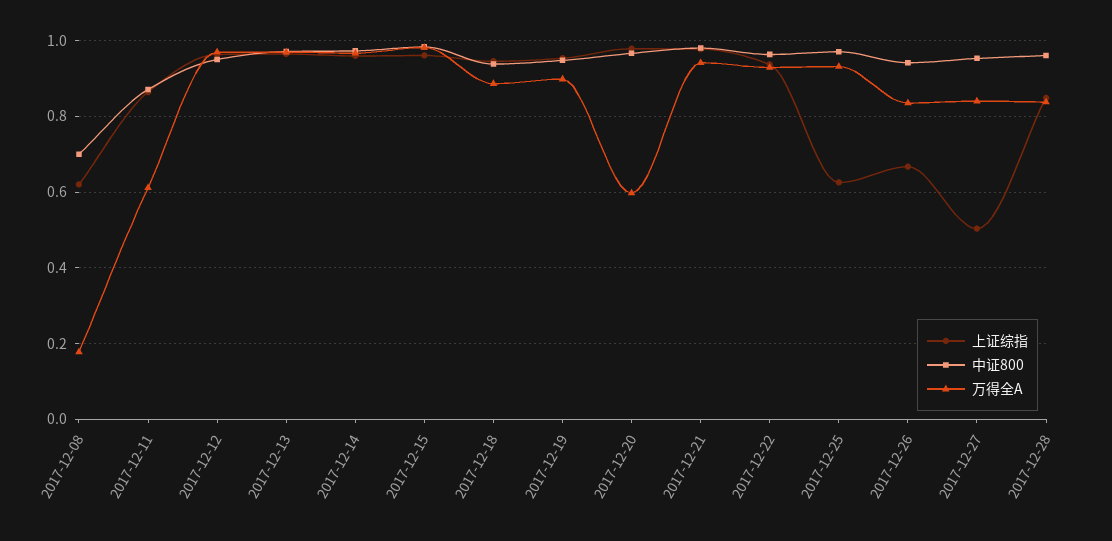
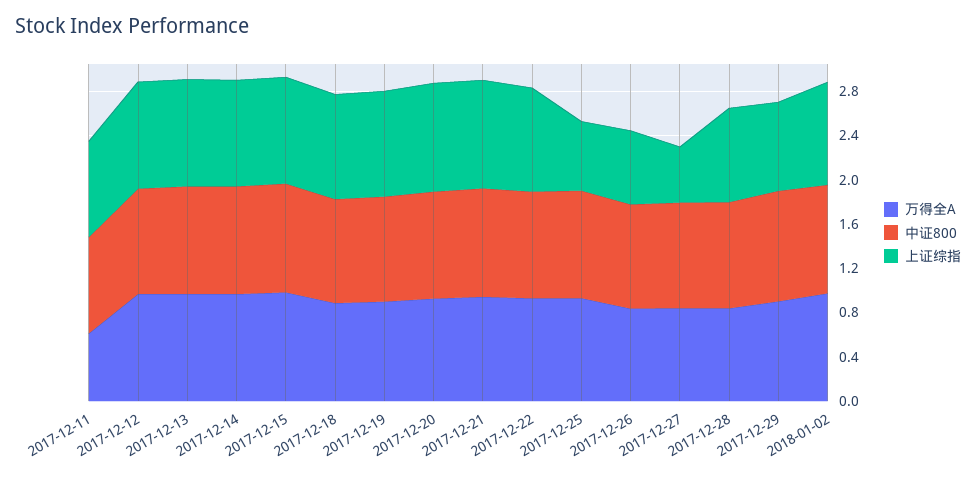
上证综指, 2017-12-08: 0.62 -> none
中证800, 2017-12-08: 0.7 -> none
万得全A, 2017-12-08: 0.18 -> none
万得全A, 2017-12-20: 0.6 -> 0.9
万得全A, 2017-12-29: none -> 0.9
中证800, 2017-12-29: none -> 1
上证综指, 2017-12-29: none -> 0.8
万得全A, 2018-01-02: none -> 1
中证800, 2018-01-02: none -> 1
上证综指, 2018-01-02: none -> 0.9

